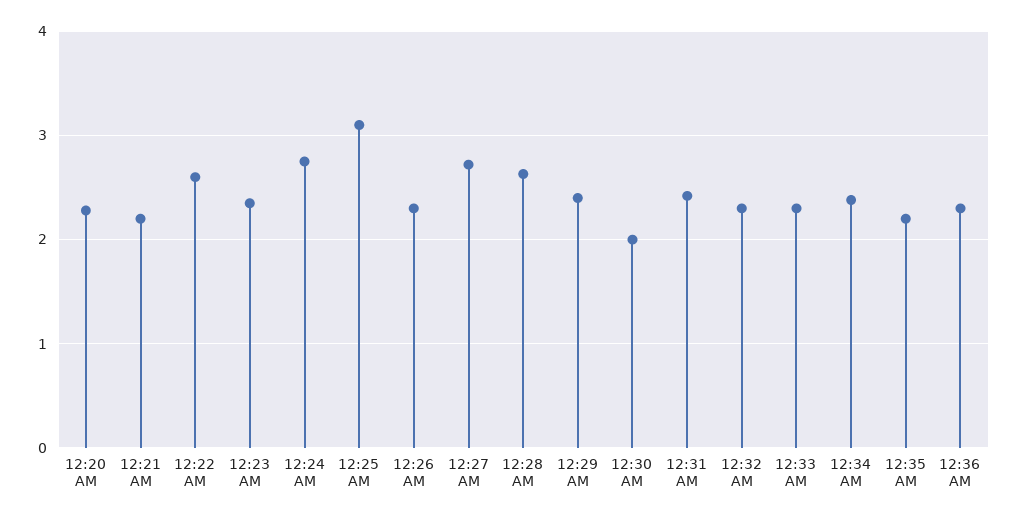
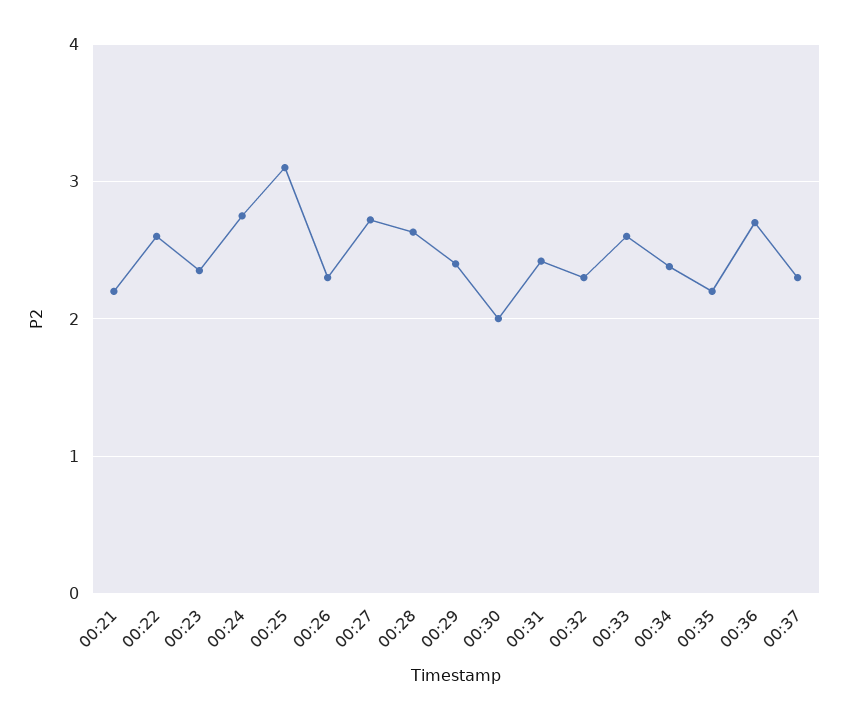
12:20 AM: 2.3 -> none
12:33 AM: 2.3 -> 2.6
12:36 AM: 2.3 -> 2.7
00:37: none -> 2.3

